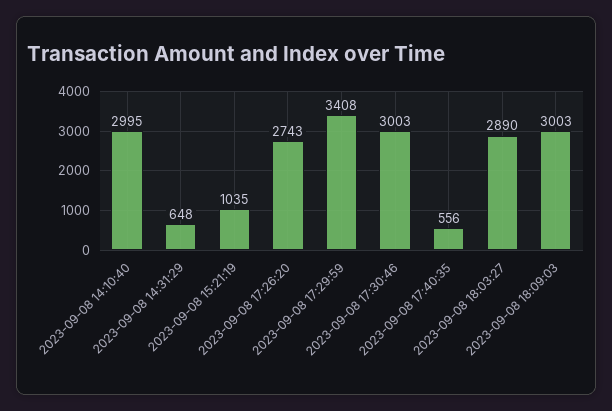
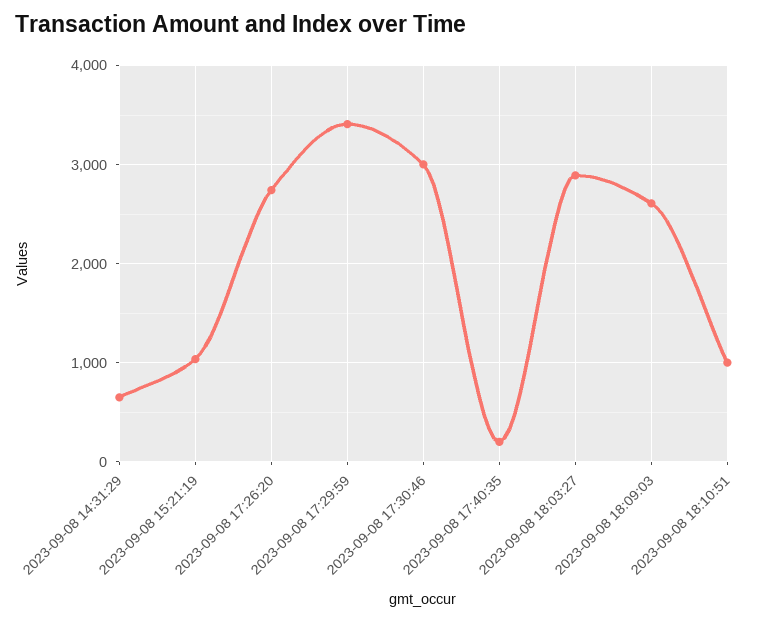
2023-09-08 14:10:40: 2995 -> none
2023-09-08 17:40:35: 556 -> 200
2023-09-08 18:09:03: 3003 -> 2600
2023-09-08 18:10:51: none -> 1000

